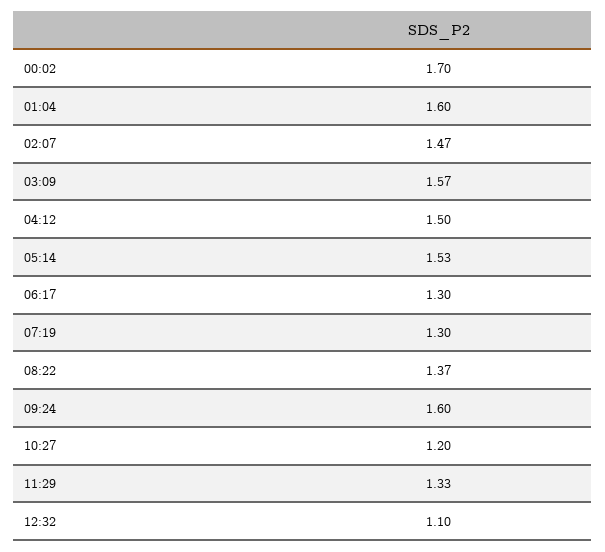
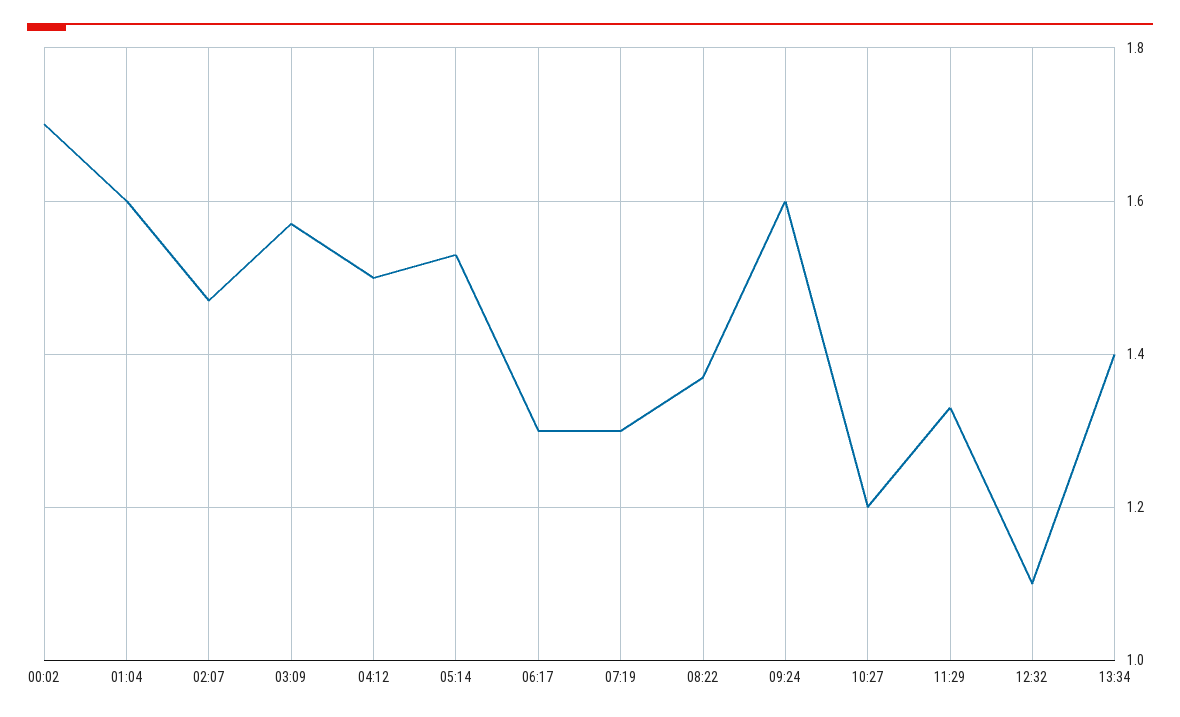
13:34: none -> 1.4

